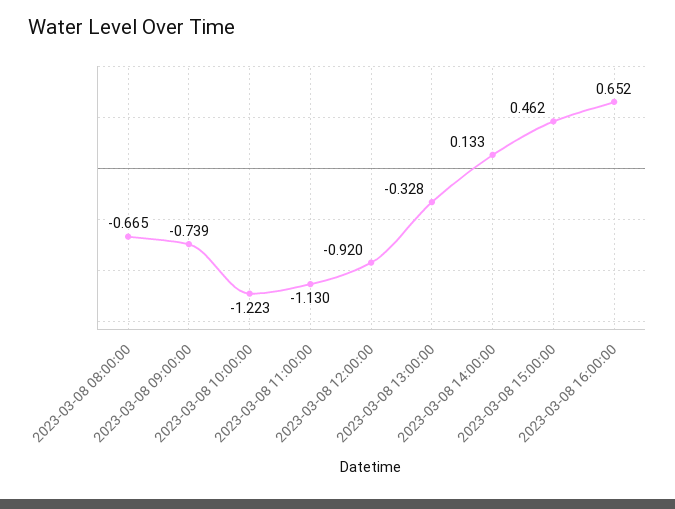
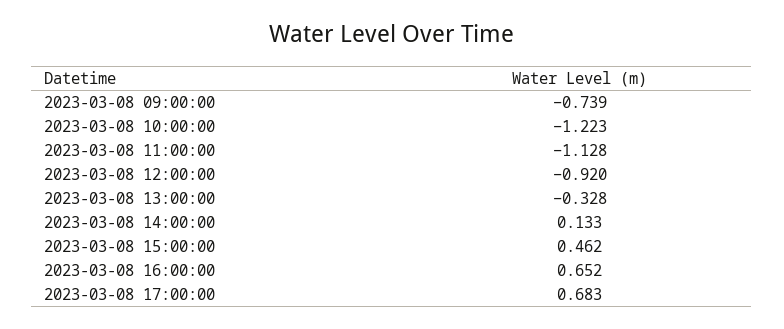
2023-03-08 08:00:00: -0.665 -> none
2023-03-08 11:00:00: -1.13 -> -1.128
2023-03-08 17:00:00: none -> 0.683

